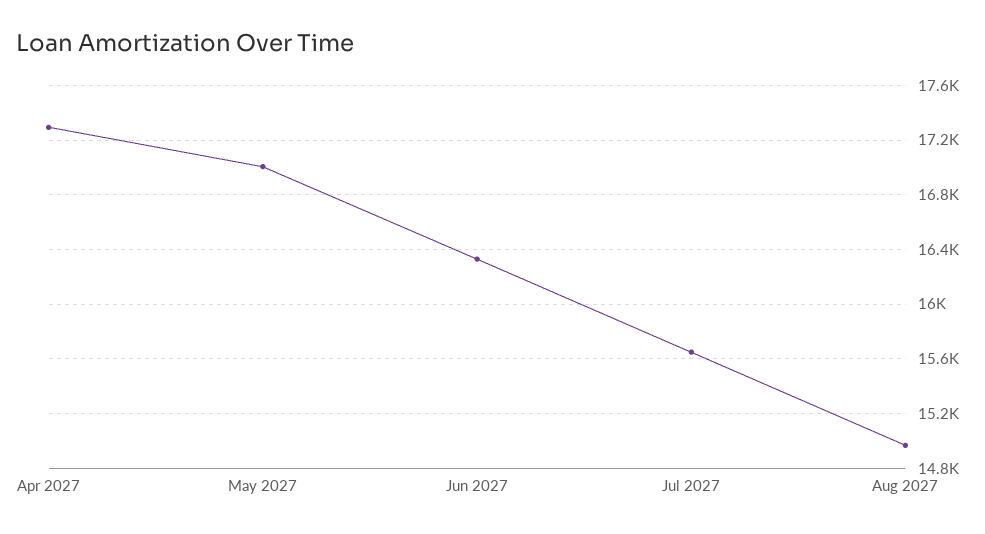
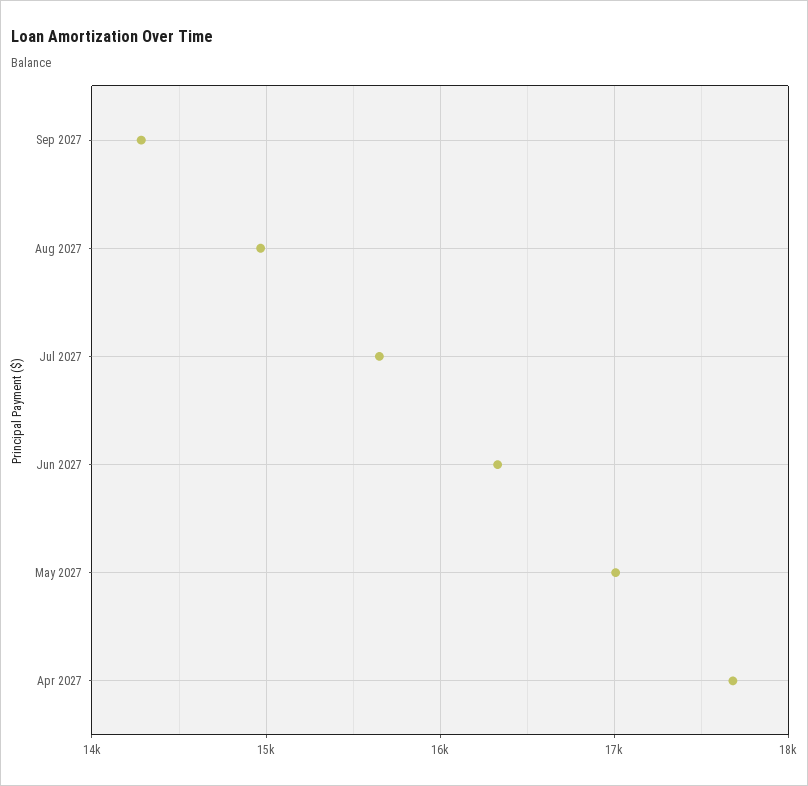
Apr 2027: 17300 -> 17700
Sep 2027: none -> 14300

